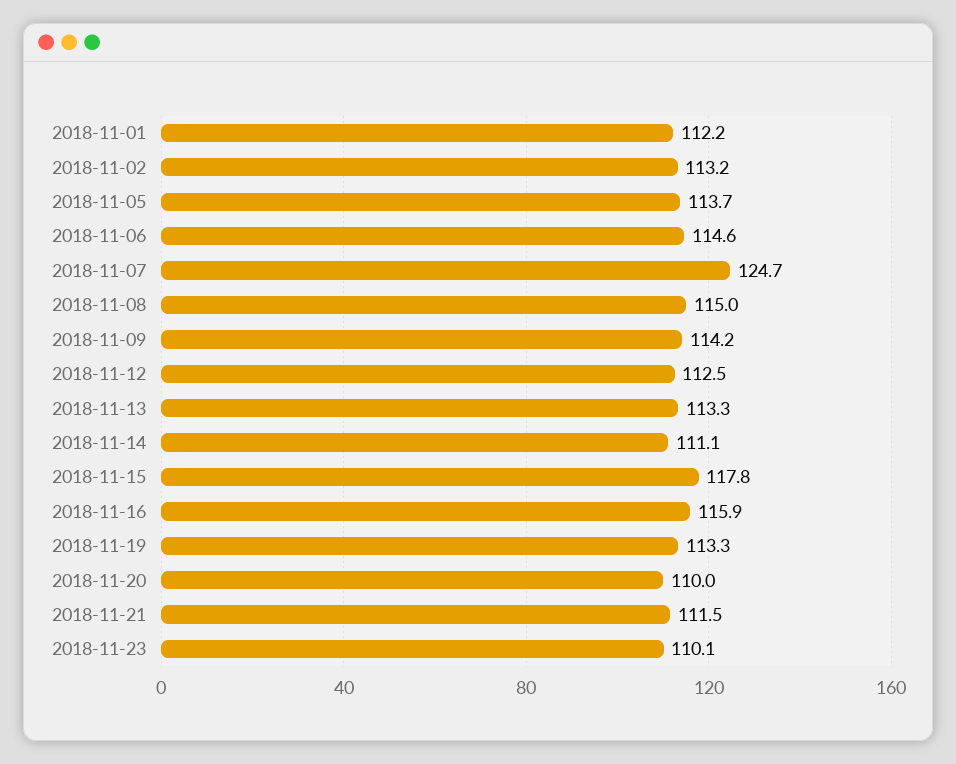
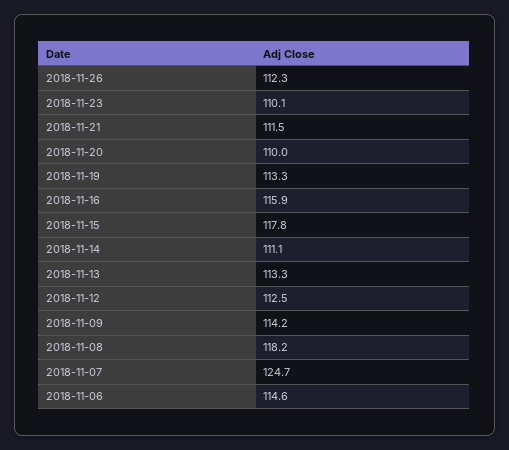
2018-11-01: 112.2 -> none
2018-11-02: 113.2 -> none
2018-11-05: 113.7 -> none
2018-11-08: 115 -> 118.2
2018-11-26: none -> 112.3

